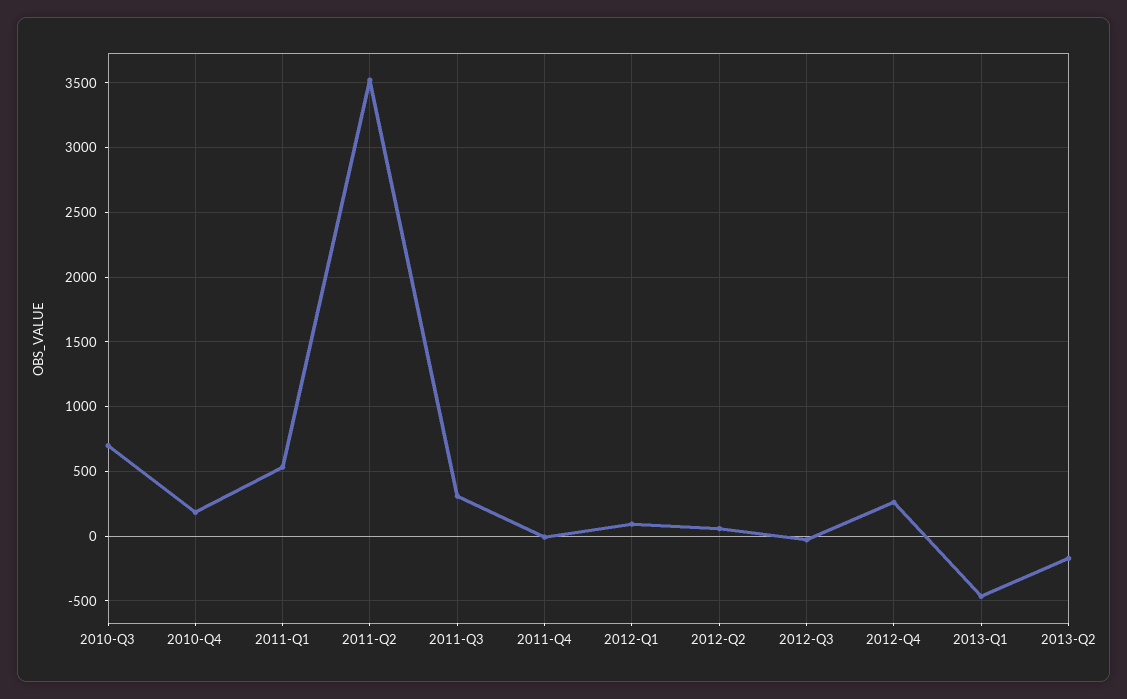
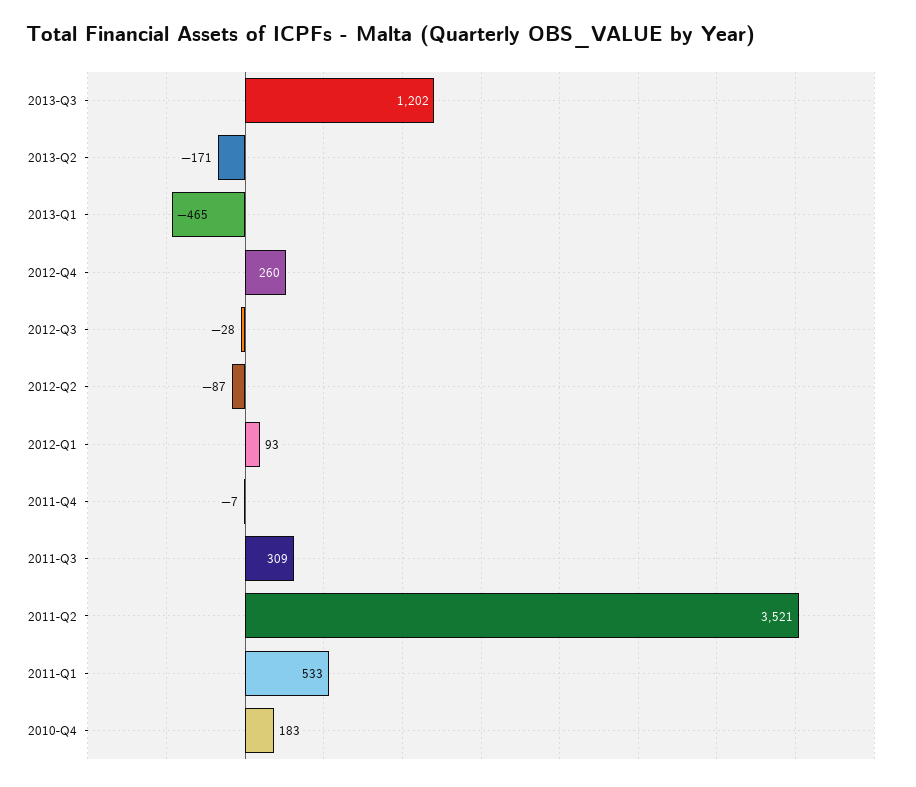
2010-Q3: 700 -> none
2012-Q2: 50 -> -87
2013-Q3: none -> 1202

